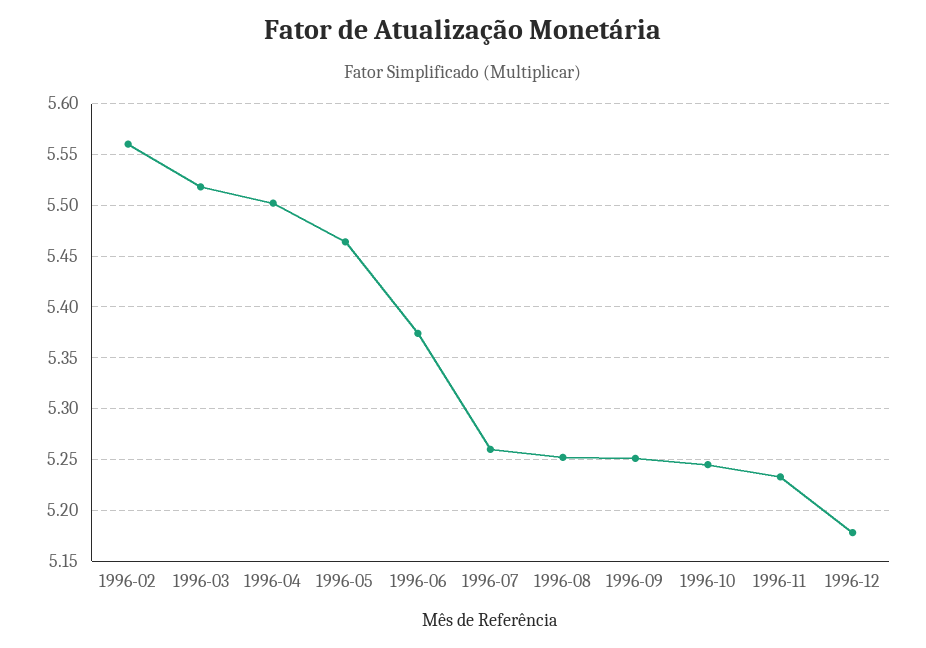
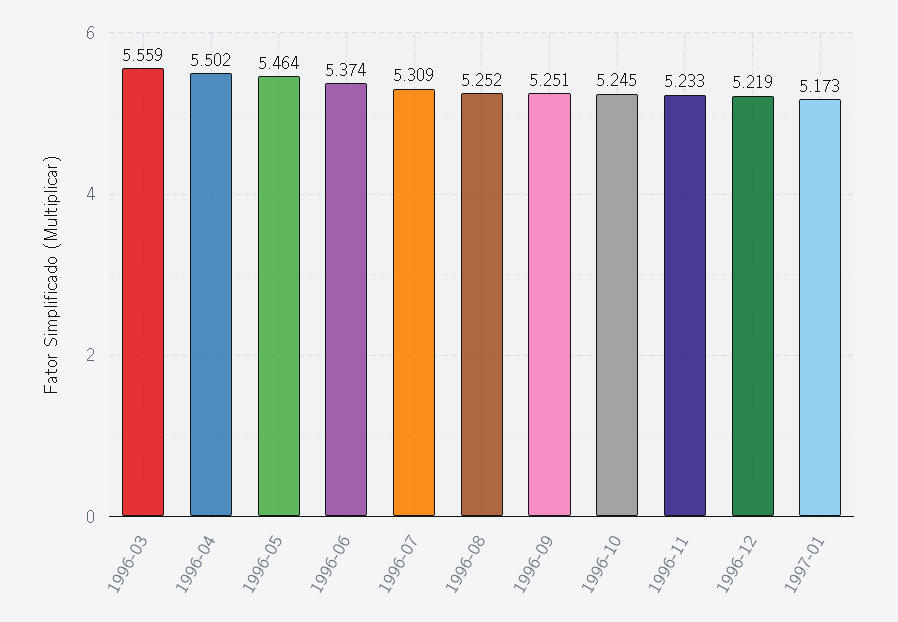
1996-02: 5.56 -> none
1996-03: 5.52 -> 5.559
1996-07: 5.26 -> 5.309
1996-12: 5.18 -> 5.219
1997-01: none -> 5.173

